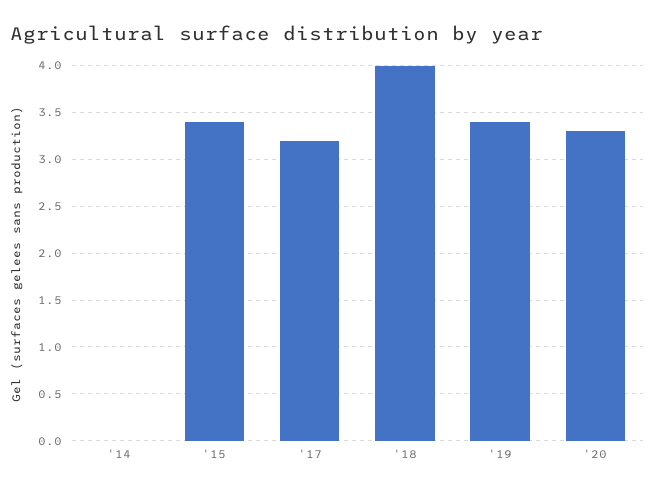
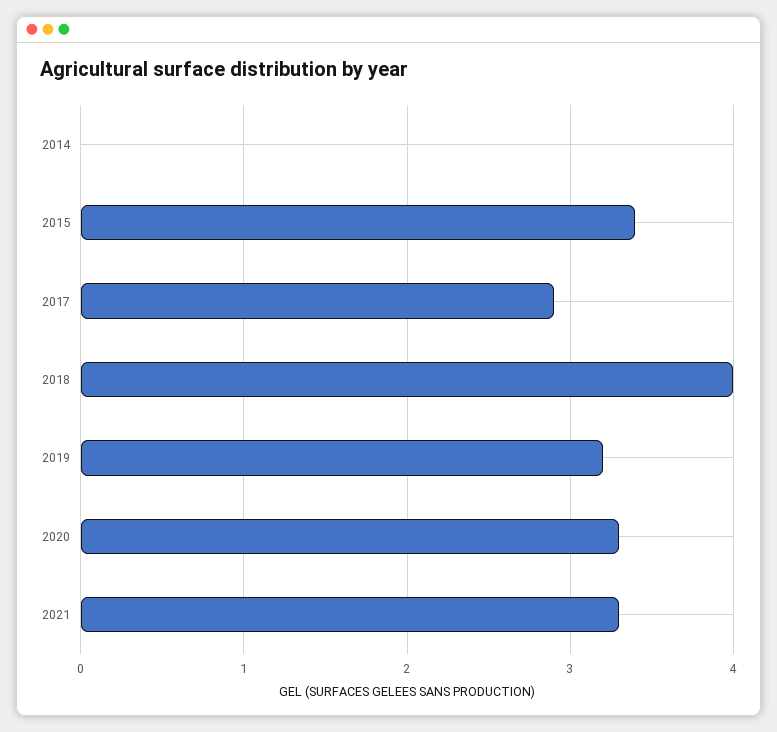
'17: 3.2 -> 2.9
'19: 3.4 -> 3.2
2021: none -> 3.3

